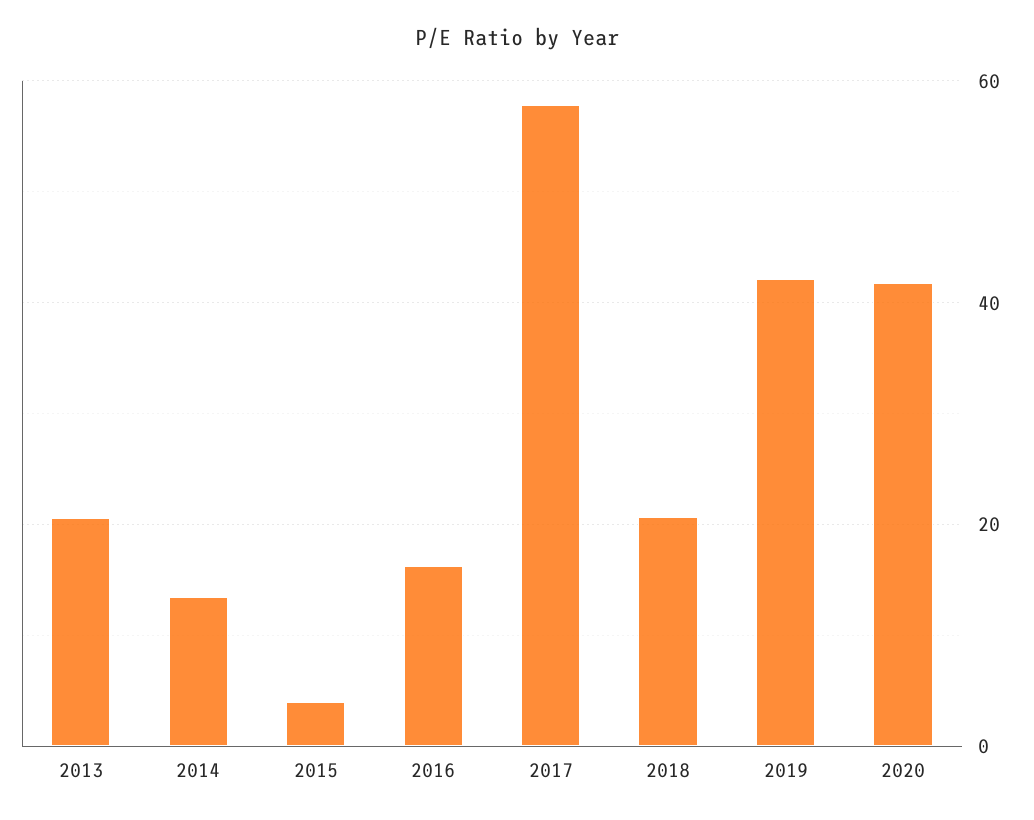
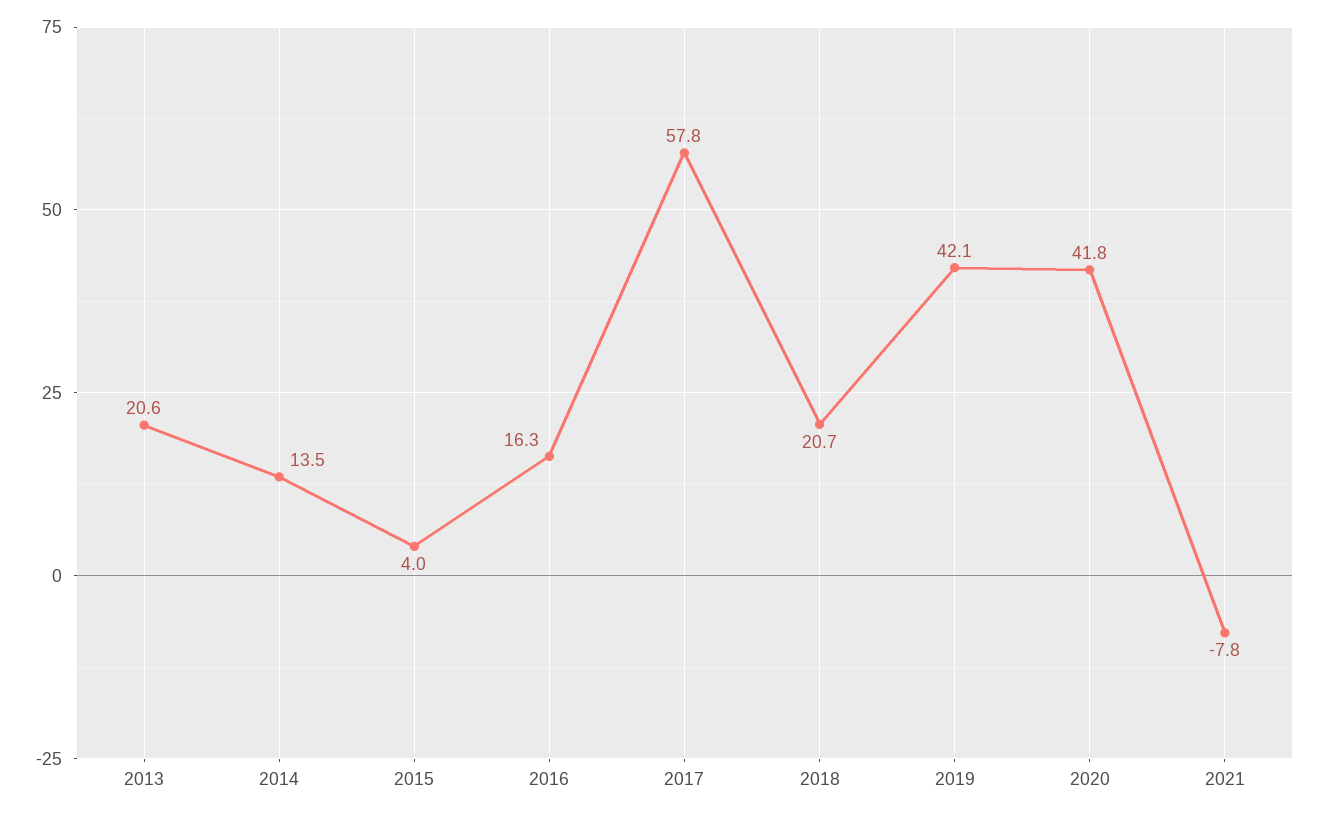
2021: none -> -7.8

